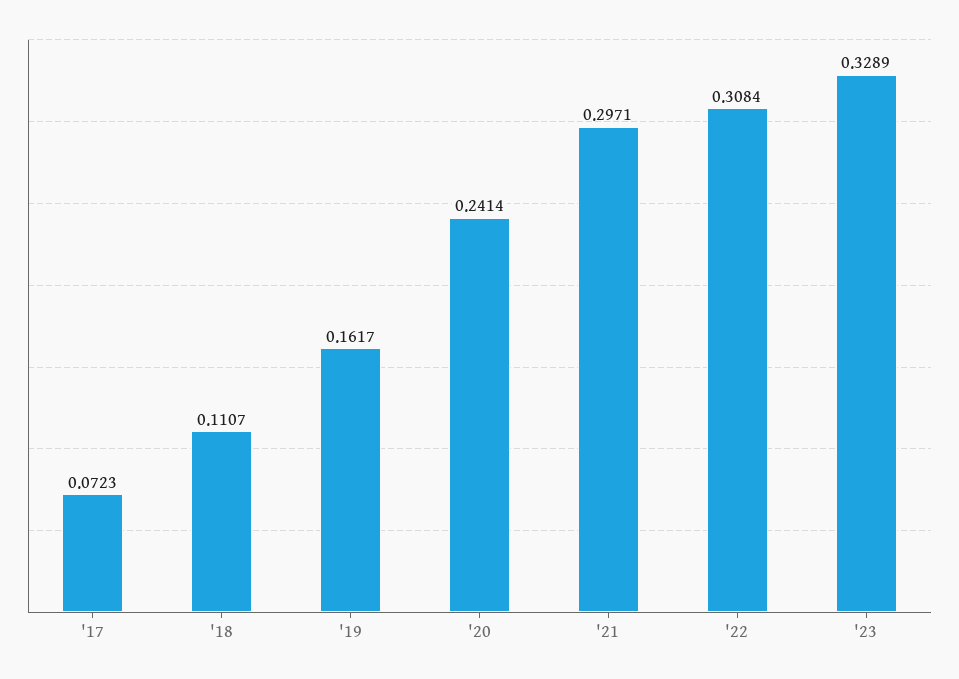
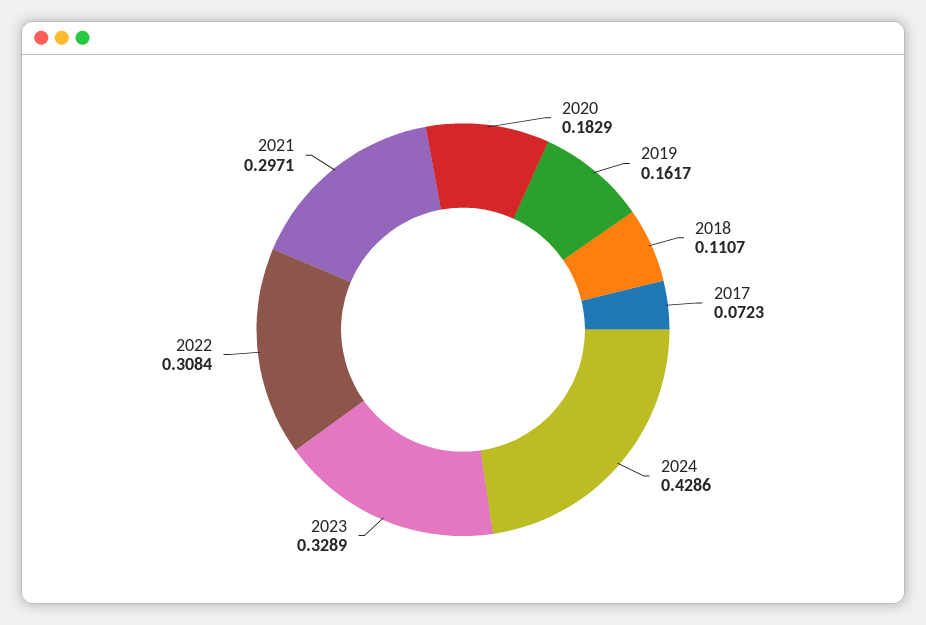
'20: 0.2414 -> 0.1829
2024: none -> 0.4286

